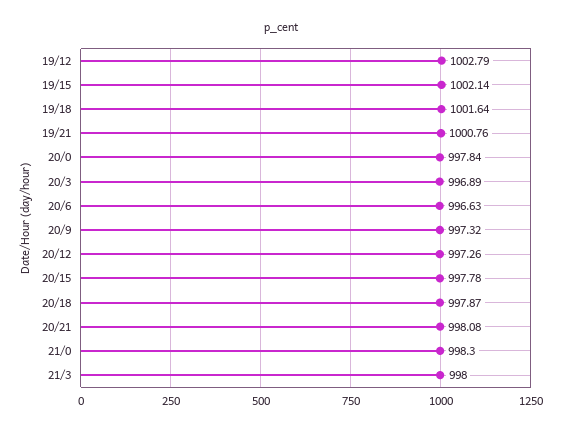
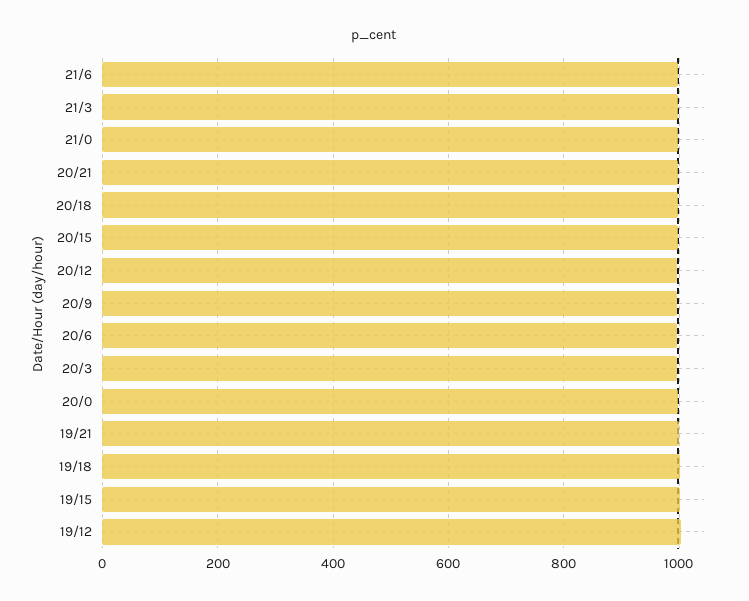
21/6: none -> 1000

